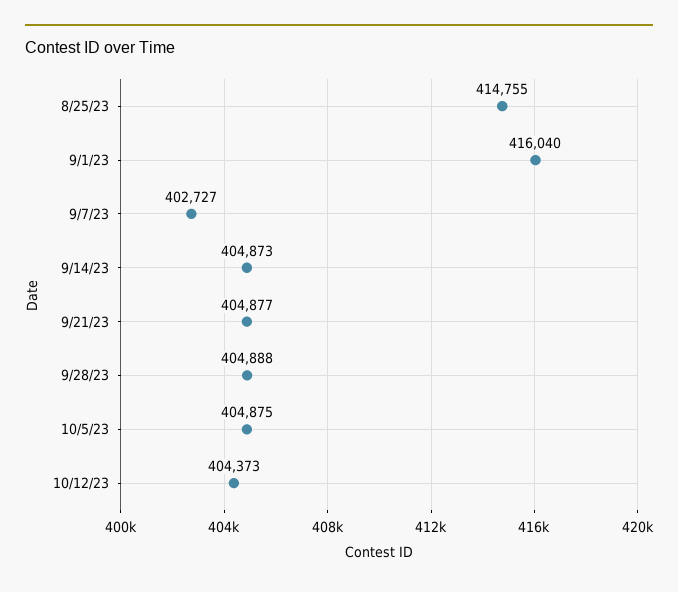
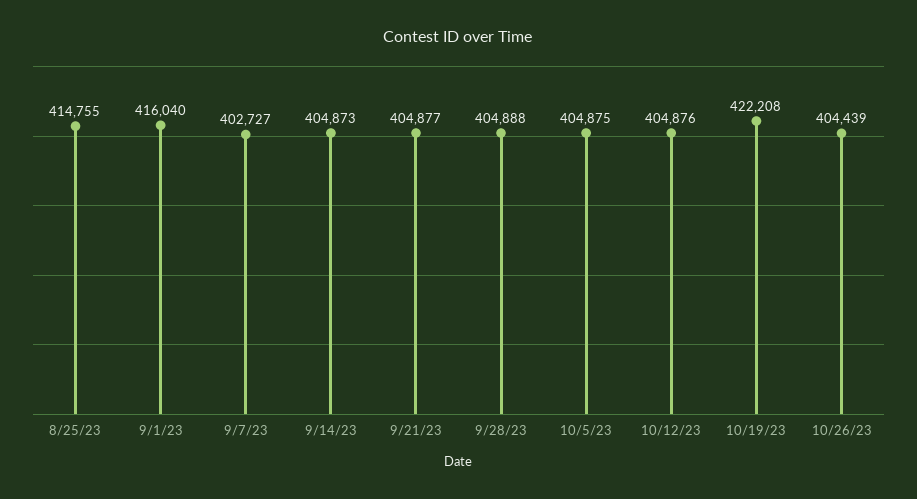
10/12/23: 404373 -> 404876
10/19/23: none -> 422208
10/26/23: none -> 404439

